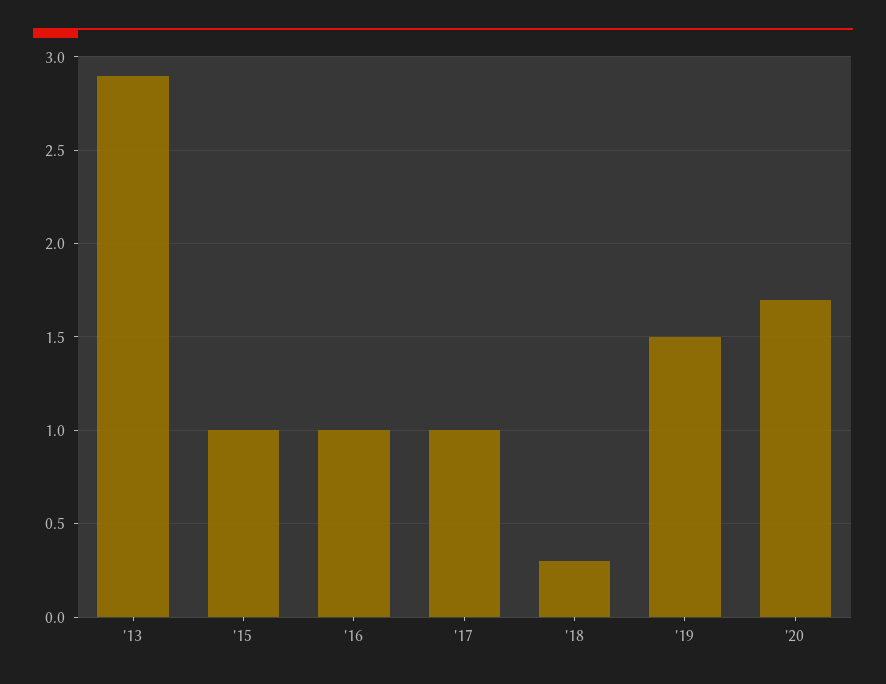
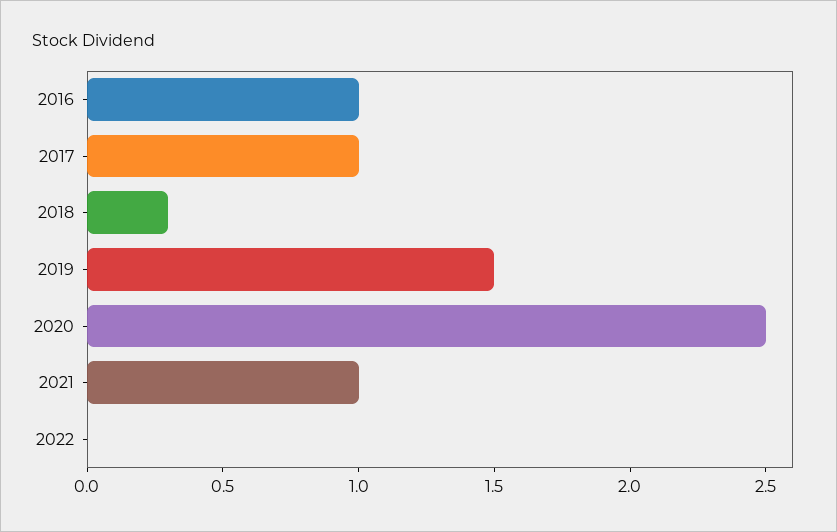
'13: 2.9 -> none
'15: 1 -> none
'20: 1.7 -> 2.5
2021: none -> 1
2022: none -> 0

